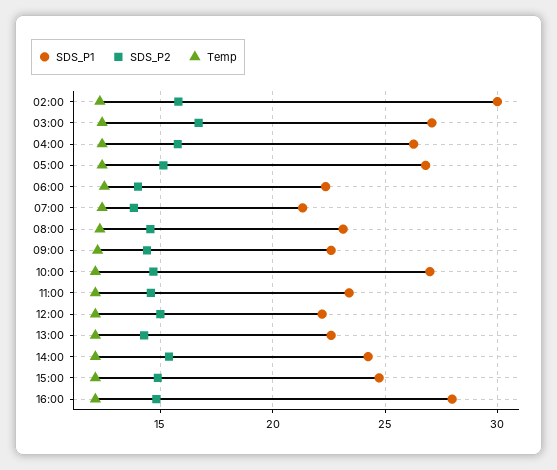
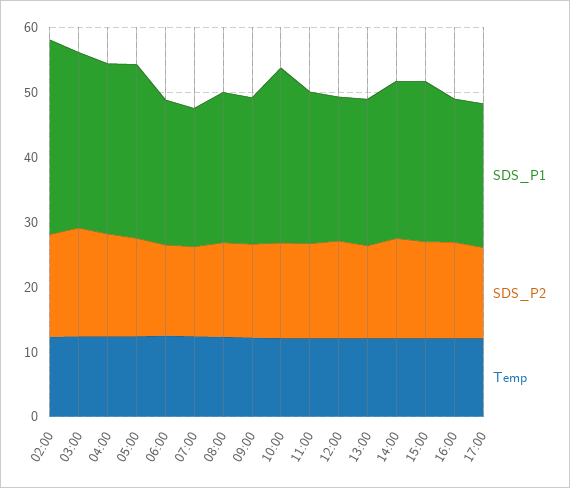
SDS_P1, 16:00: 28 -> 22
SDS_P1, 17:00: none -> 22
SDS_P2, 17:00: none -> 14
Temp, 17:00: none -> 12

